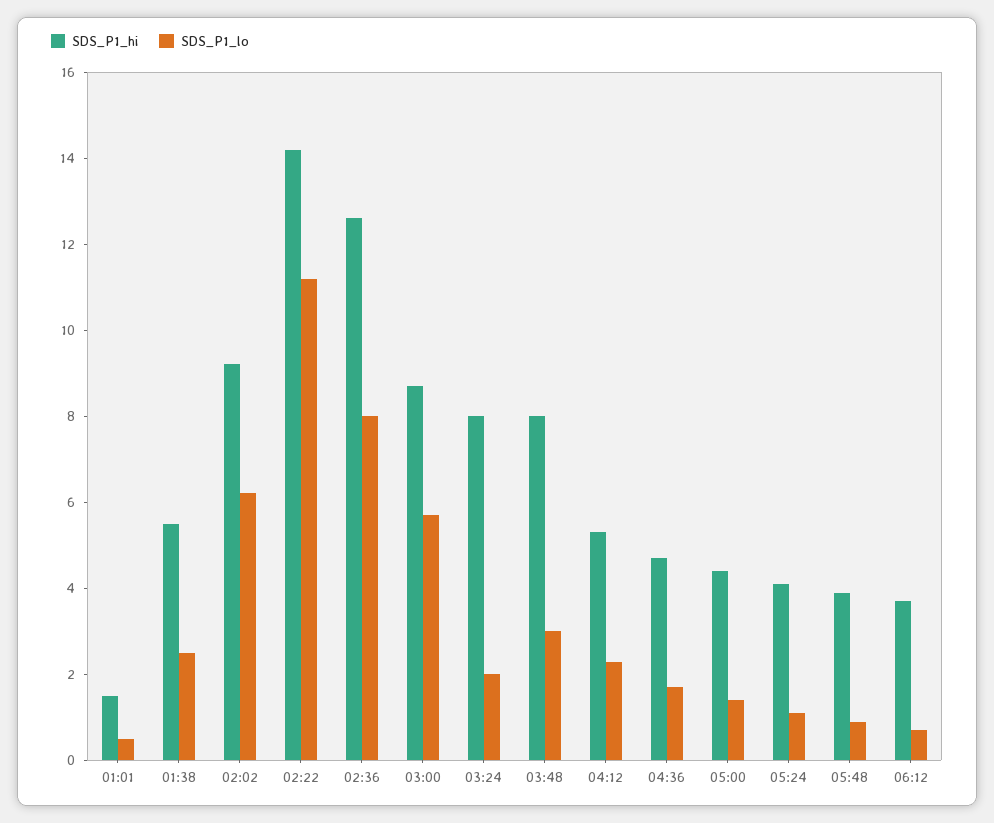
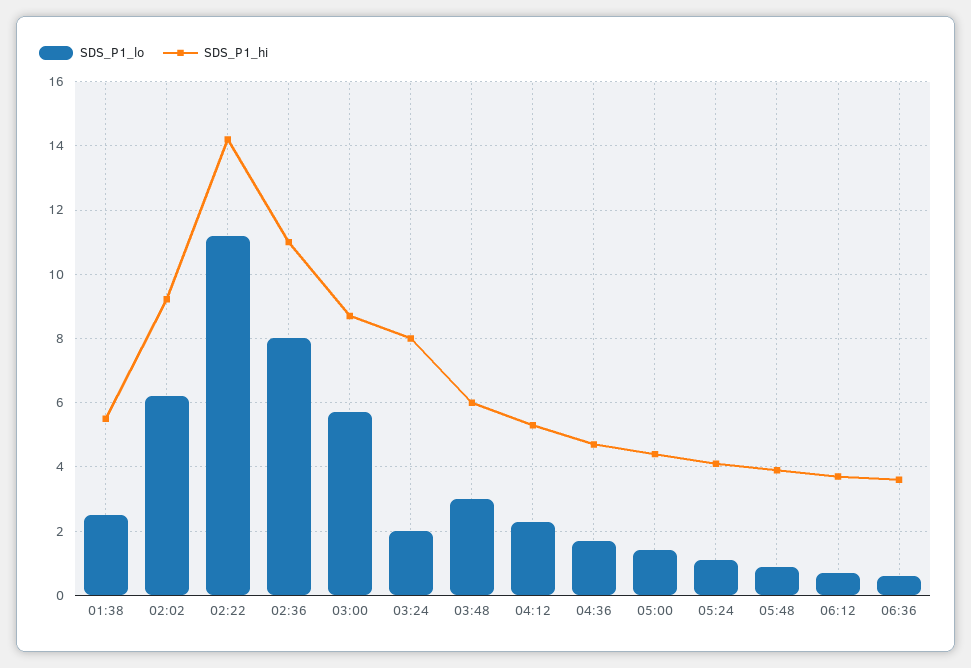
SDS_P1_hi, 01:01: 1.5 -> none
SDS_P1_lo, 01:01: 0.5 -> none
SDS_P1_hi, 02:36: 12.5 -> 11
SDS_P1_hi, 03:48: 8 -> 6
SDS_P1_lo, 06:36: none -> 0.6
SDS_P1_hi, 06:36: none -> 3.6

